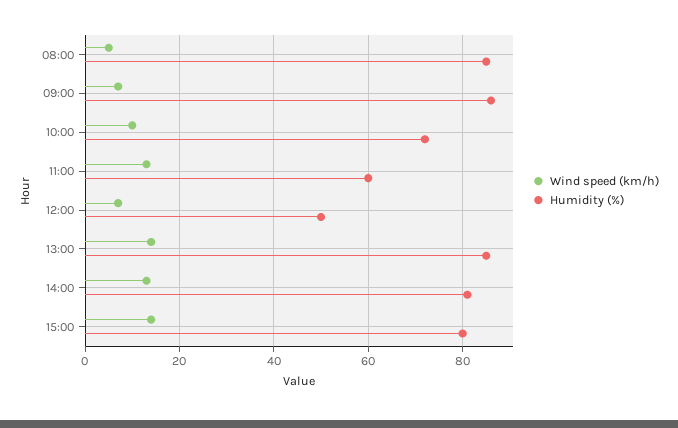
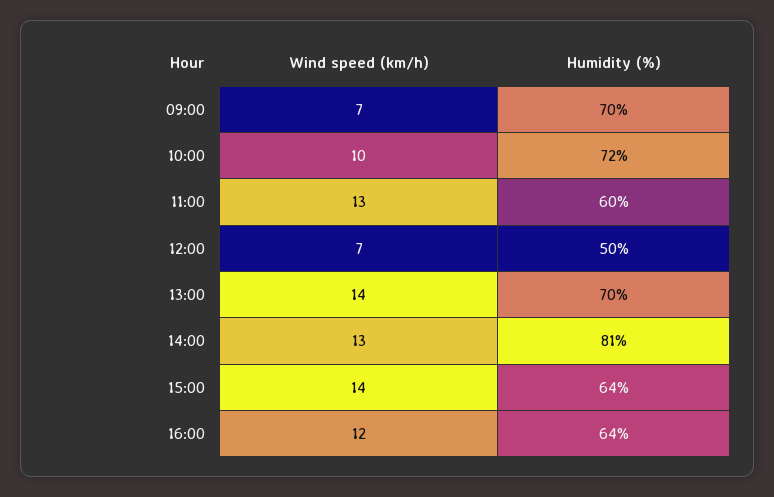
Wind speed (km/h), 08:00: 5 -> none
Humidity (%), 08:00: 85 -> none
Humidity (%), 09:00: 85 -> 70
Humidity (%), 13:00: 85 -> 70
Humidity (%), 15:00: 80 -> 64
Wind speed (km/h), 16:00: none -> 12
Humidity (%), 16:00: none -> 64

